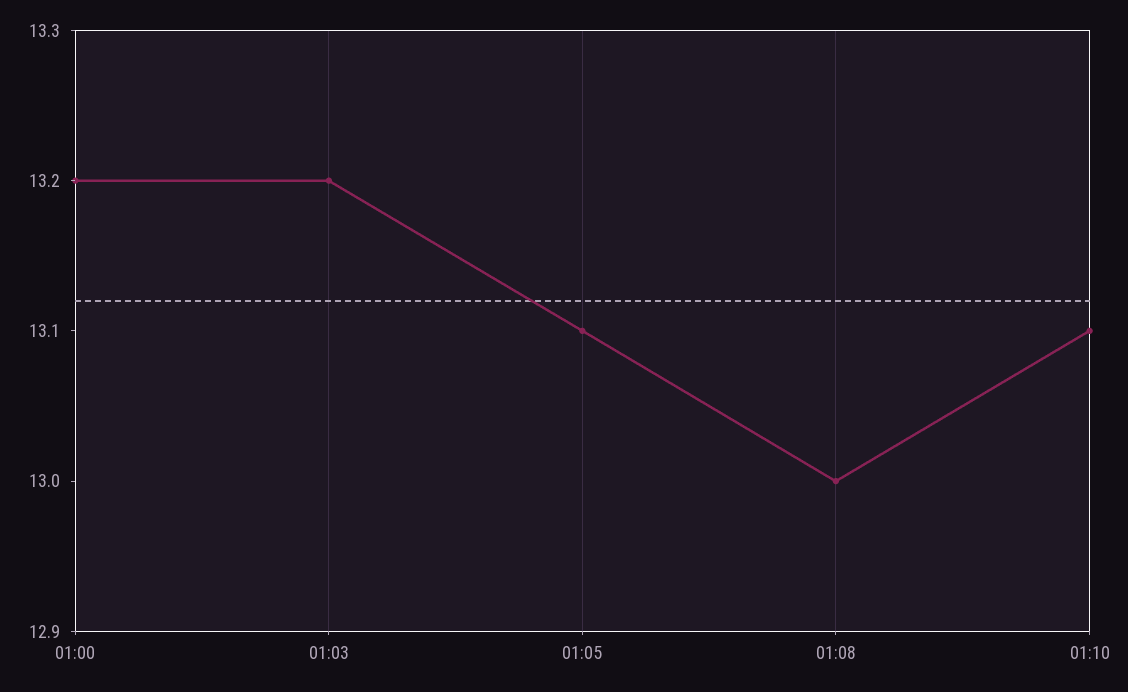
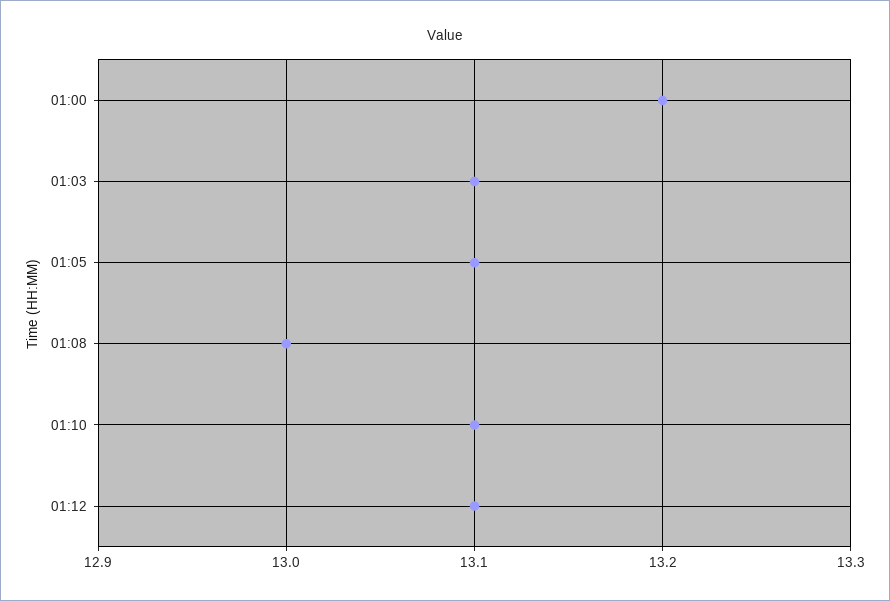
01:03: 13.2 -> 13.1
01:12: none -> 13.1

